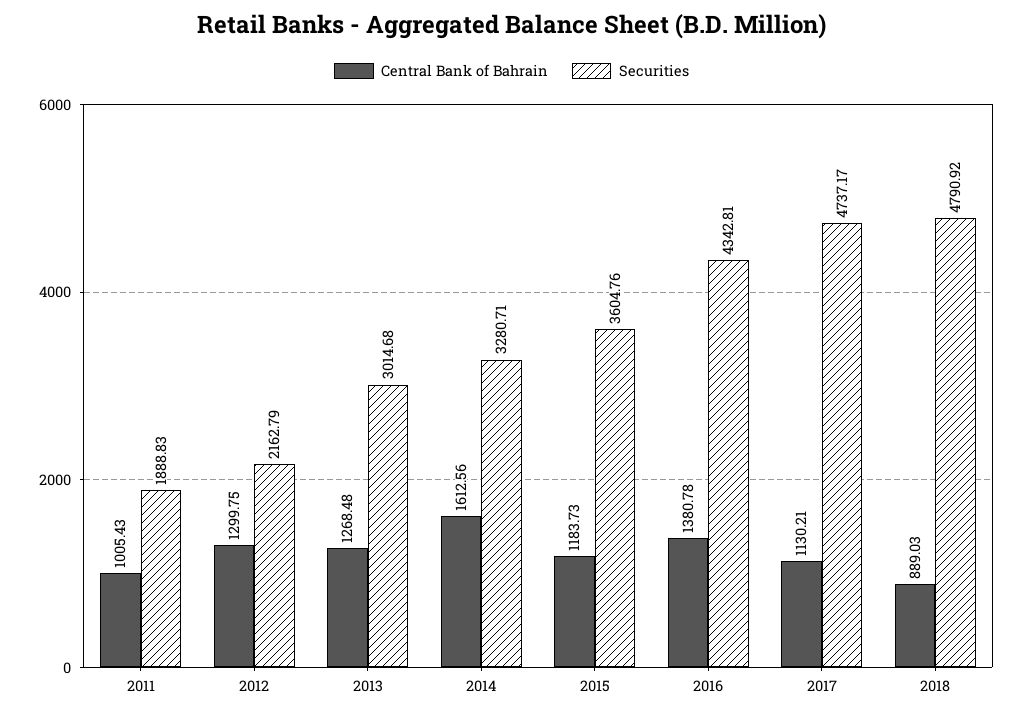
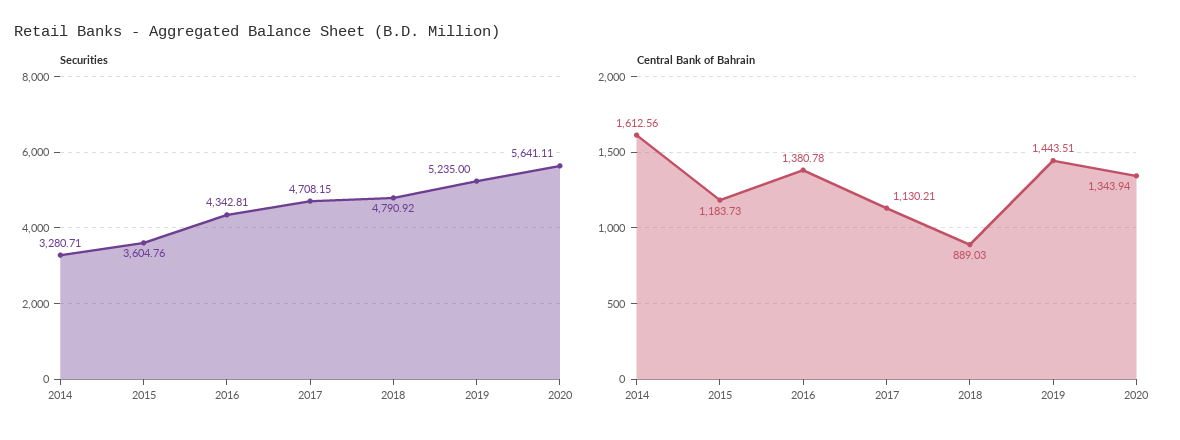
Central Bank of Bahrain, 2011: 1005.43 -> none
Securities, 2011: 1888.83 -> none
Central Bank of Bahrain, 2012: 1299.75 -> none
Securities, 2012: 2162.79 -> none
Central Bank of Bahrain, 2013: 1268.48 -> none
Securities, 2013: 3014.68 -> none
Securities, 2017: 4737.17 -> 4708.15
Securities, 2019: none -> 5235
Securities, 2020: none -> 5641.11
Central Bank of Bahrain, 2019: none -> 1443.51
Central Bank of Bahrain, 2020: none -> 1343.94

